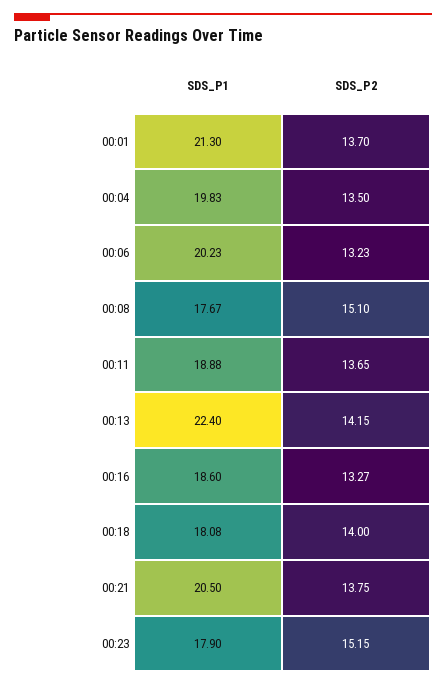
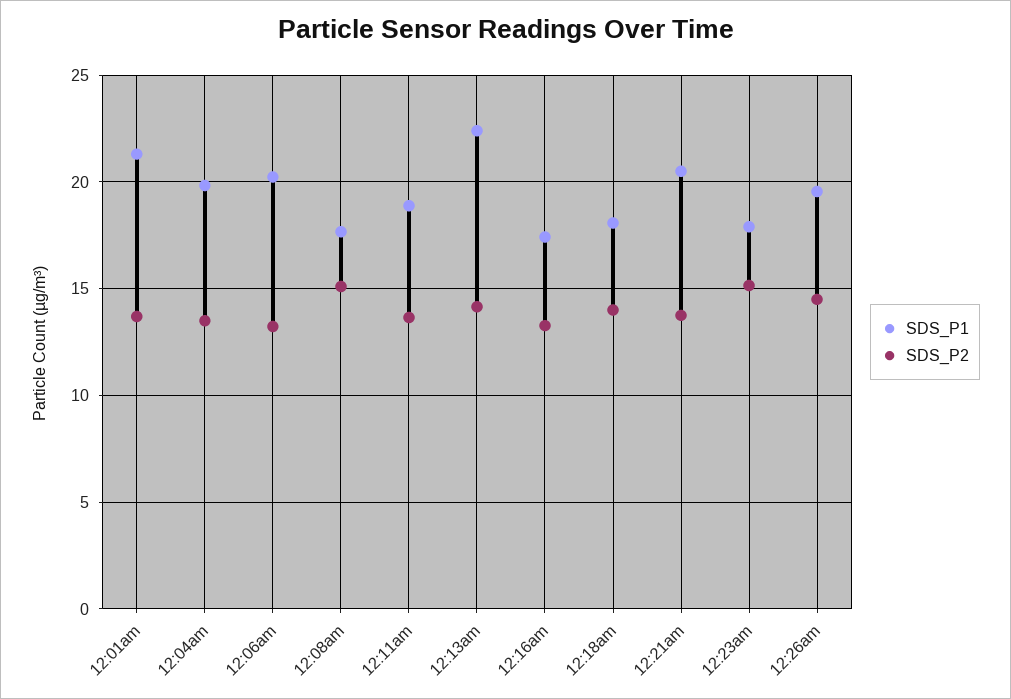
SDS_P1, 00:16: 18.6 -> 17.5
SDS_P1, 12:26am: none -> 19.5
SDS_P2, 12:26am: none -> 14.5

